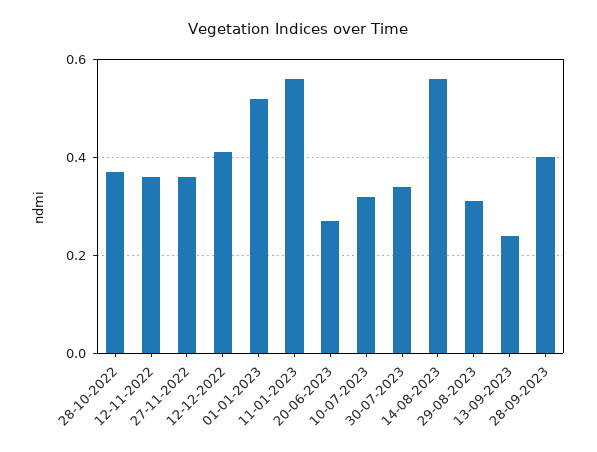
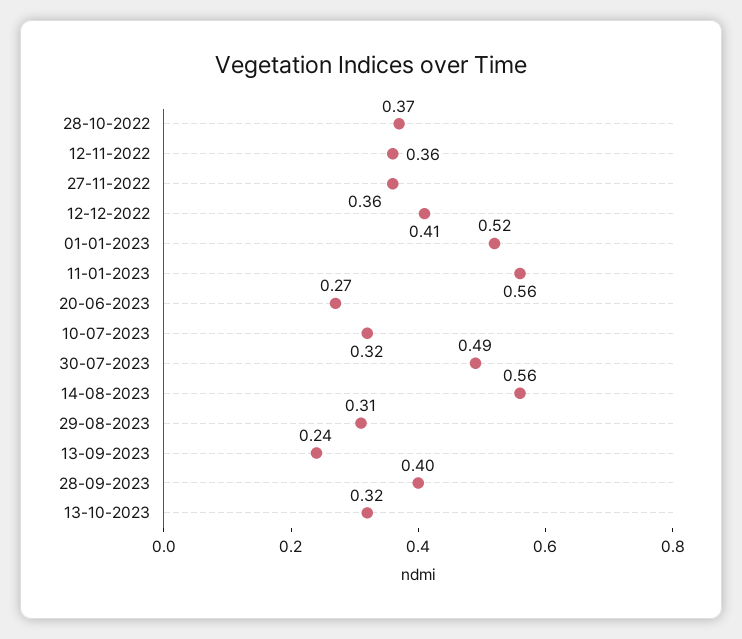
30-07-2023: 0.35 -> 0.49
13-10-2023: none -> 0.32

